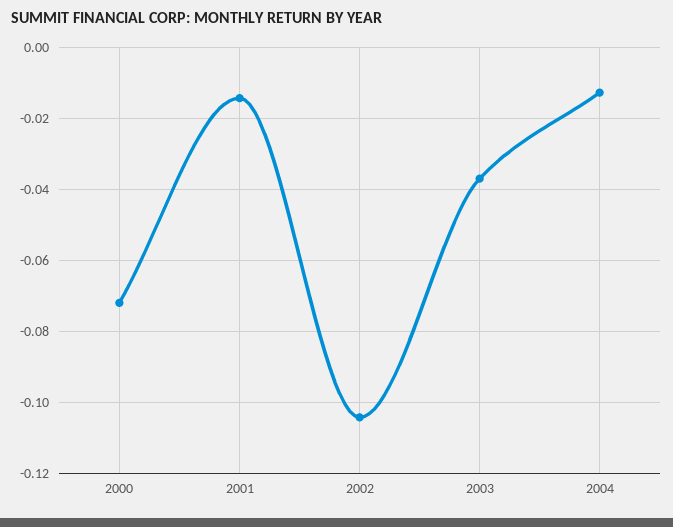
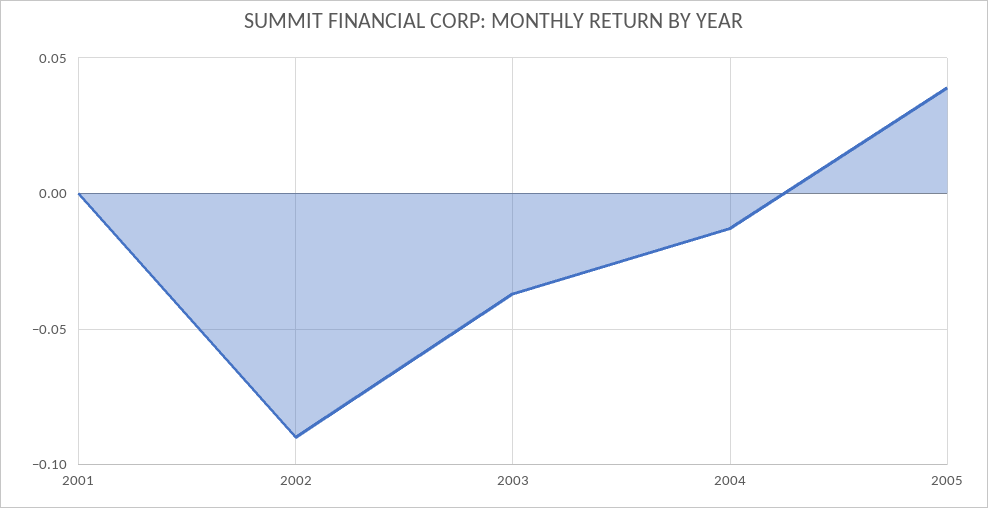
2000: -0.072 -> none
2001: -0.014 -> 0
2002: -0.104 -> -0.09
2005: none -> 0.04

